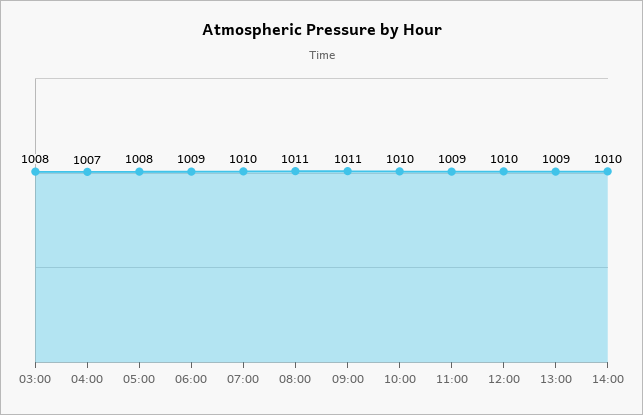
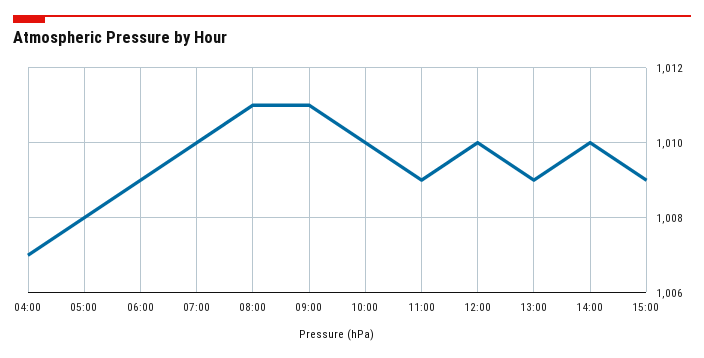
03:00: 1008 -> none
15:00: none -> 1009

